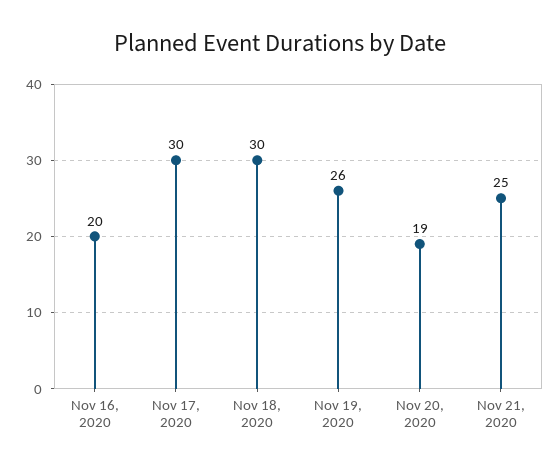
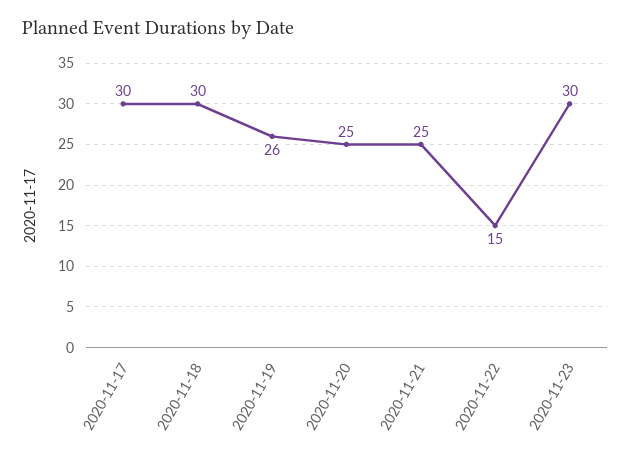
Nov 16, 2020: 20 -> none
Nov 20, 2020: 19 -> 25
2020-11-22: none -> 15
2020-11-23: none -> 30

